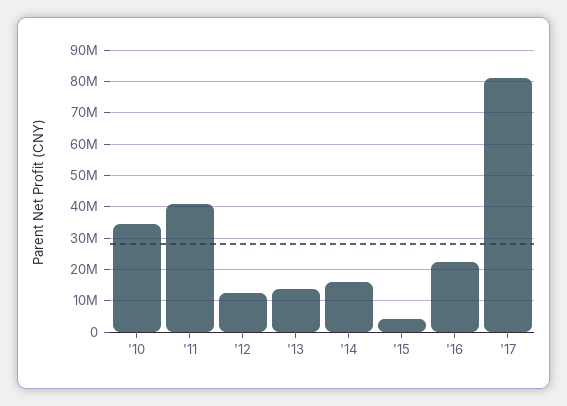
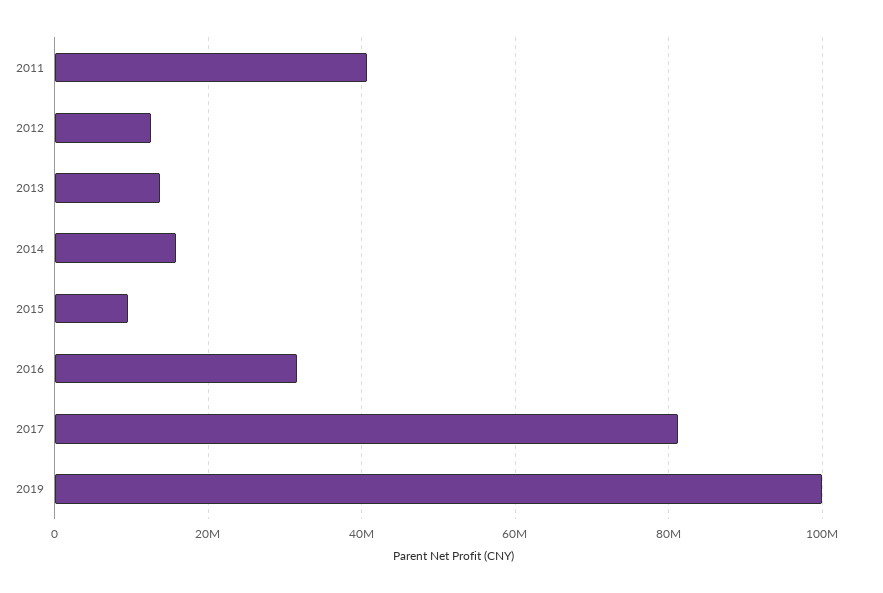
'10: 34000000 -> none
'15: 4000000 -> 10000000
'16: 22000000 -> 32000000
2019: none -> 100000000

